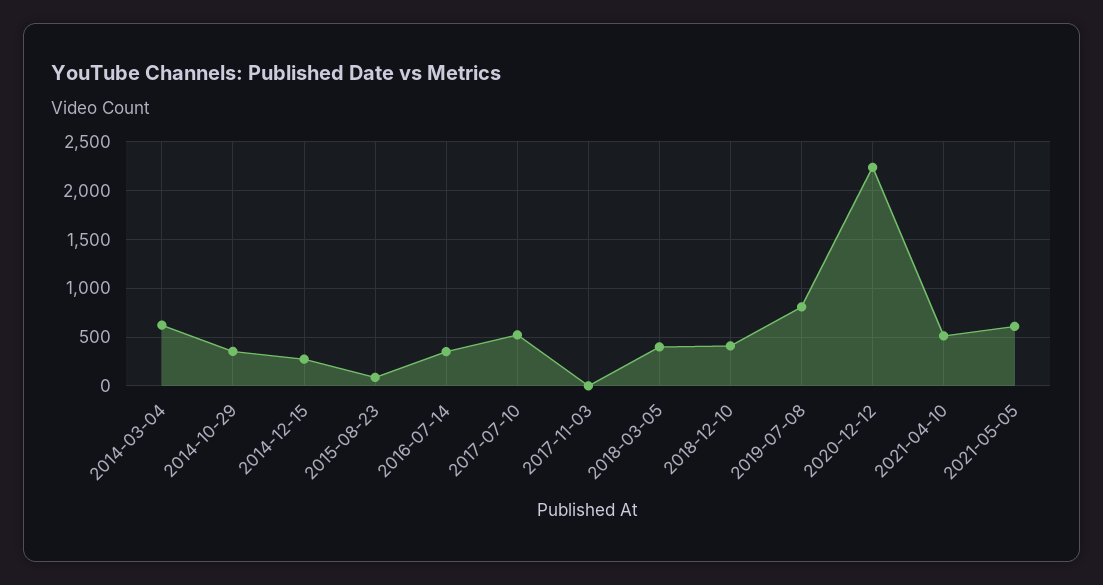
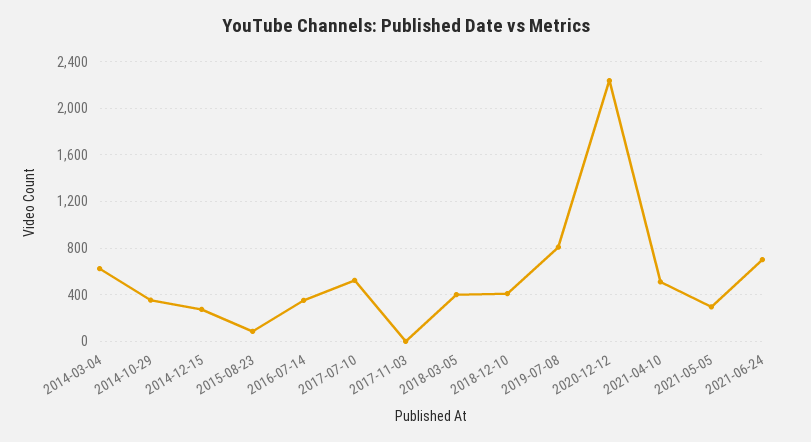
2021-05-05: 600 -> 300
2021-06-24: none -> 700

